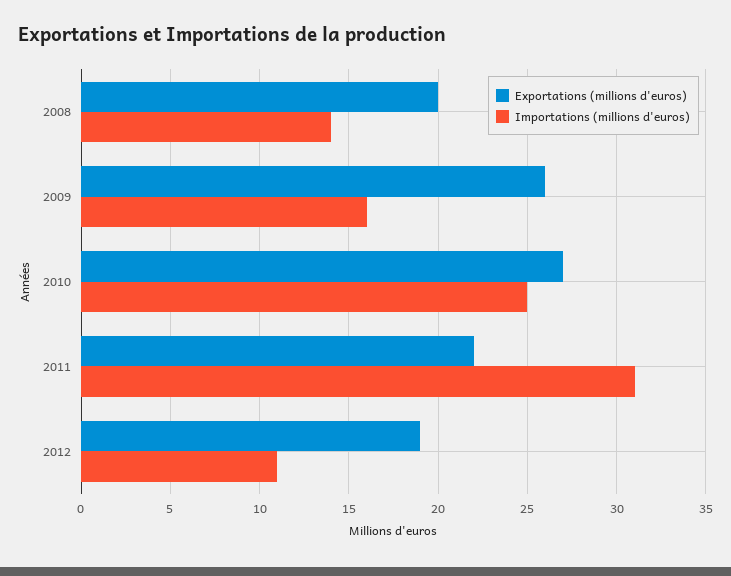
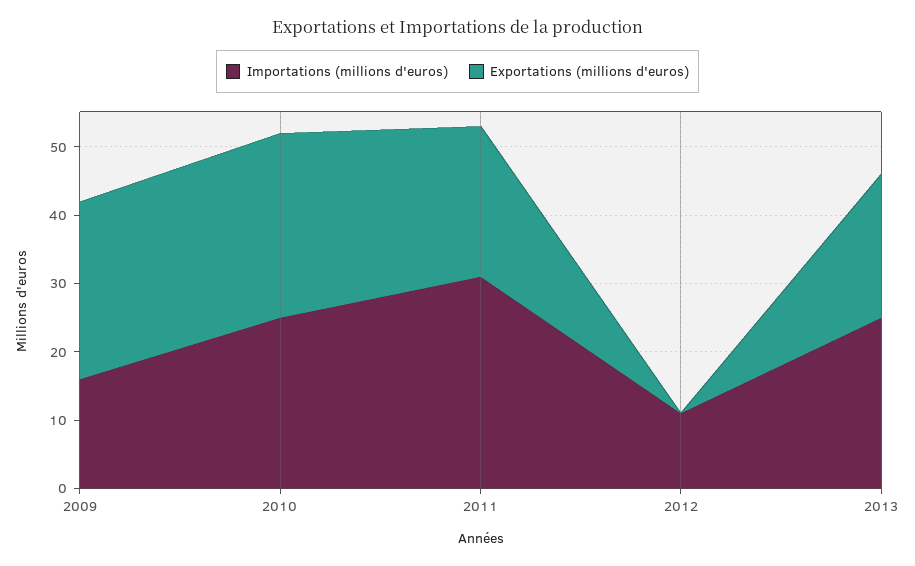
Exportations (millions d'euros), 2008: 20 -> none
Importations (millions d'euros), 2008: 14 -> none
Exportations (millions d'euros), 2012: 19 -> 0
Importations (millions d'euros), 2013: none -> 25
Exportations (millions d'euros), 2013: none -> 20

